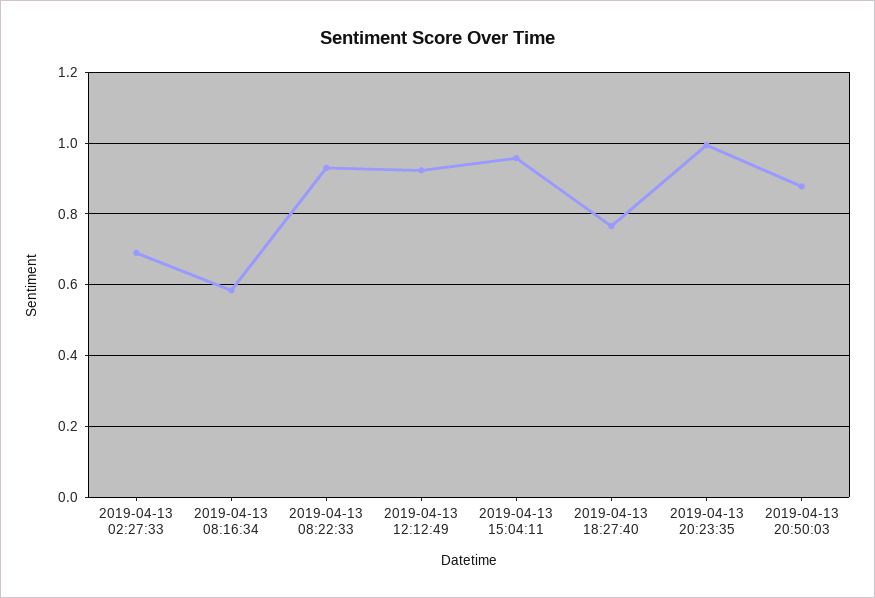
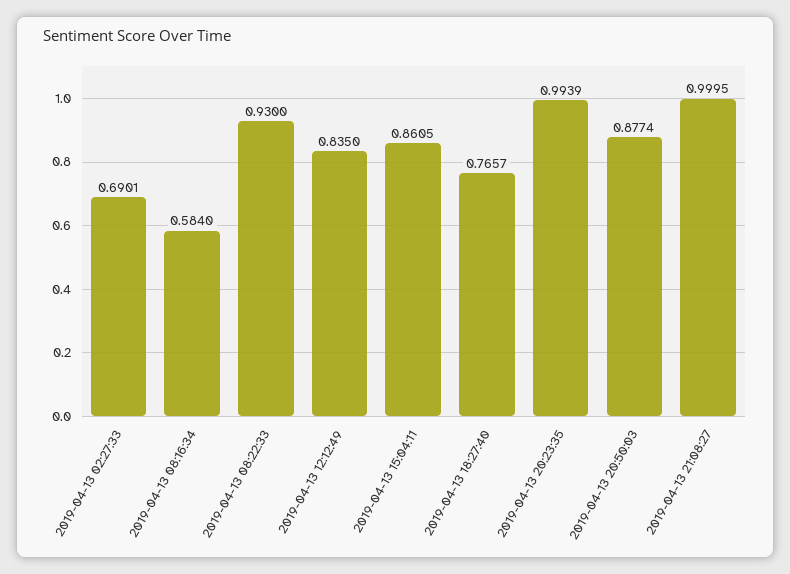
2019-04-13 12:12:49: 0.92 -> 0.835
2019-04-13 15:04:11: 0.96 -> 0.8605
2019-04-13 21:08:27: none -> 0.9995

